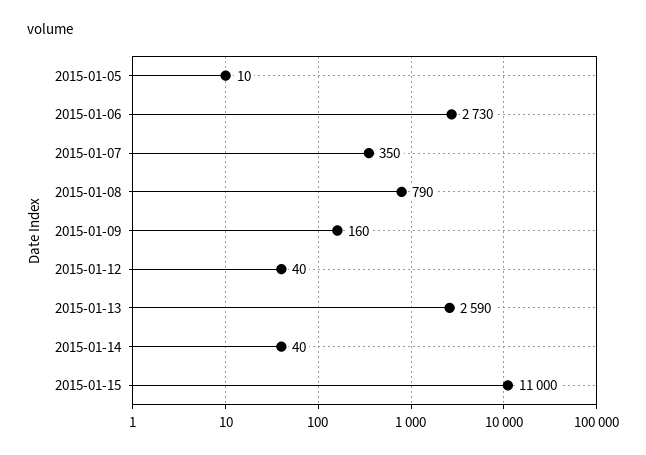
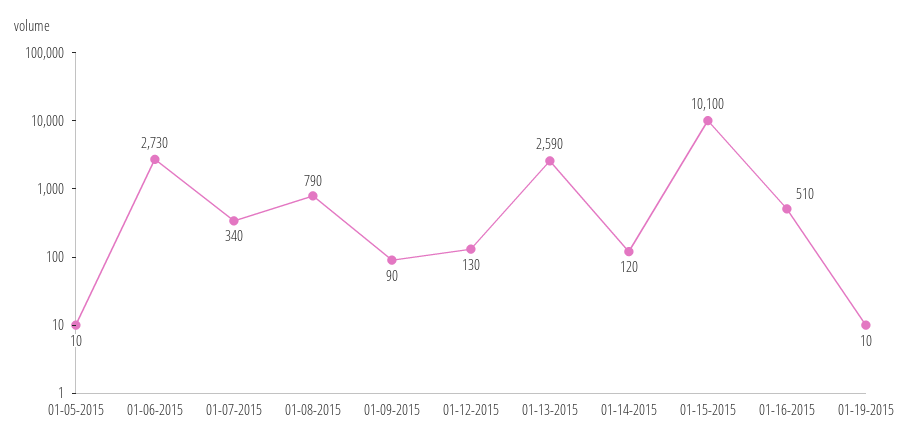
2015-01-07: 350 -> 340
2015-01-09: 160 -> 90
2015-01-12: 40 -> 130
2015-01-14: 40 -> 120
2015-01-15: 11000 -> 10100
01-16-2015: none -> 510
01-19-2015: none -> 10

